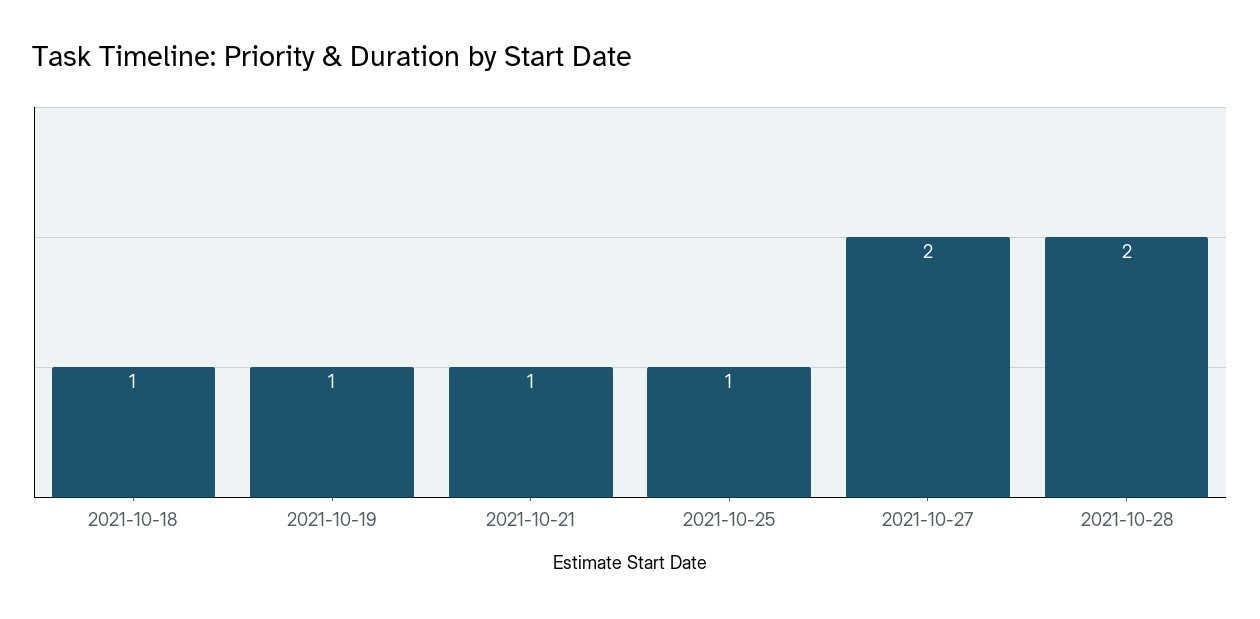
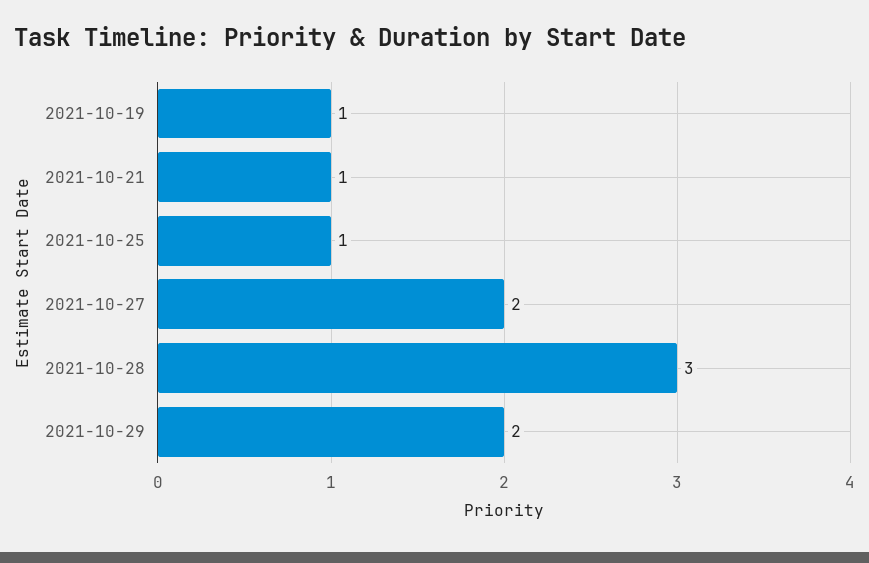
2021-10-18: 1 -> none
2021-10-28: 2 -> 3
2021-10-29: none -> 2

